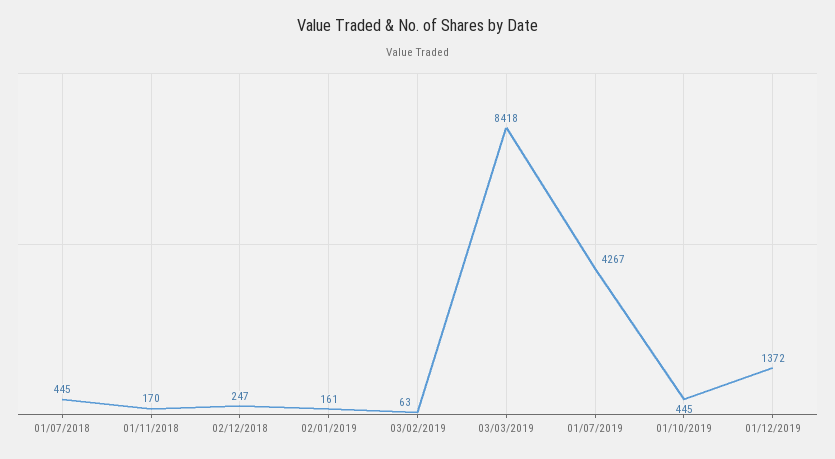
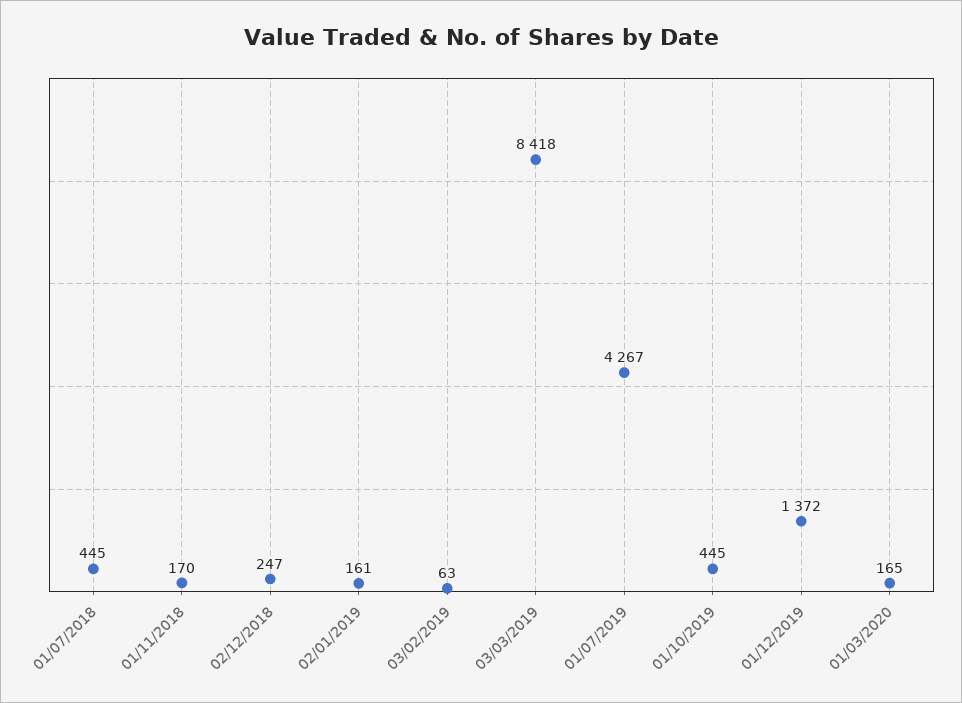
01/03/2020: none -> 165

